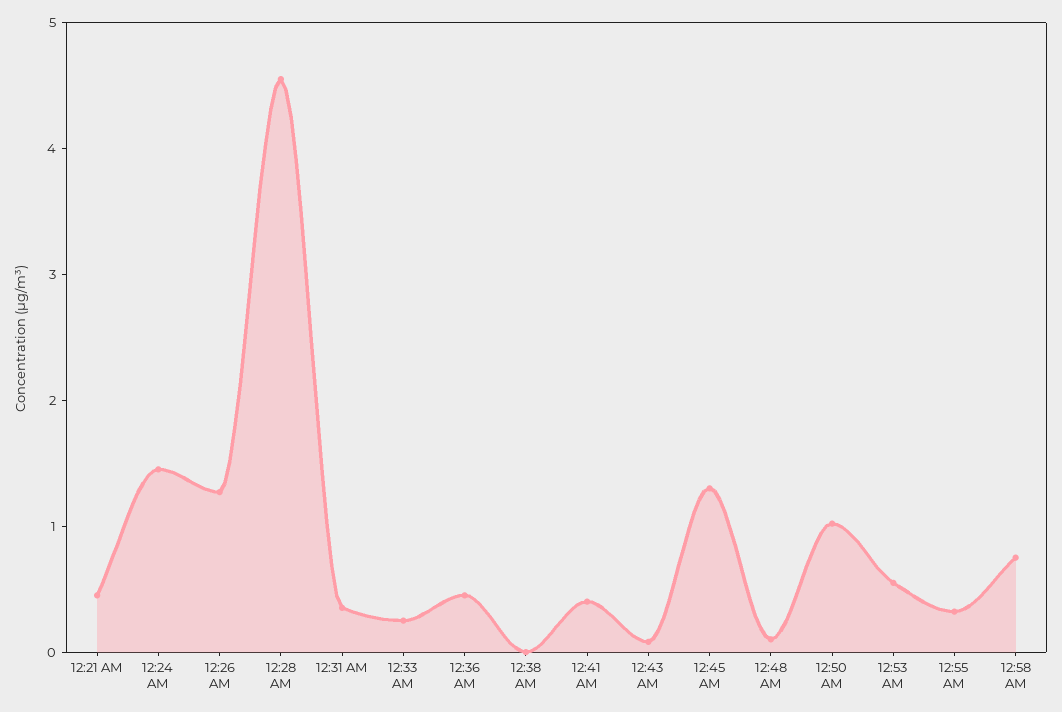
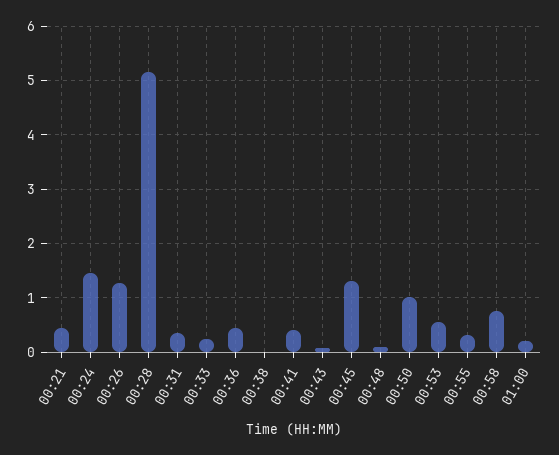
12:28 AM: 4.6 -> 5.2
01:00: none -> 0.2

